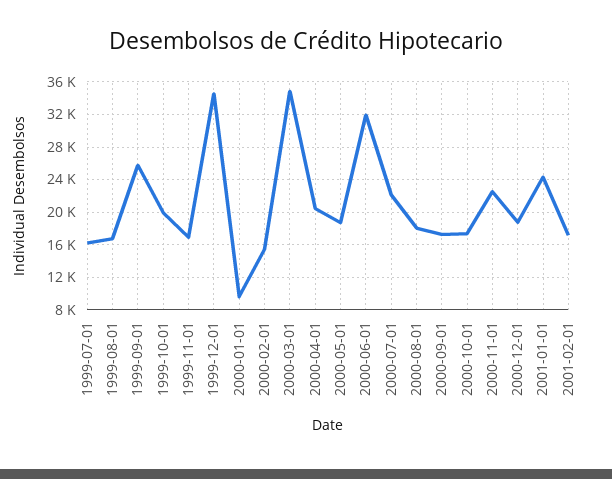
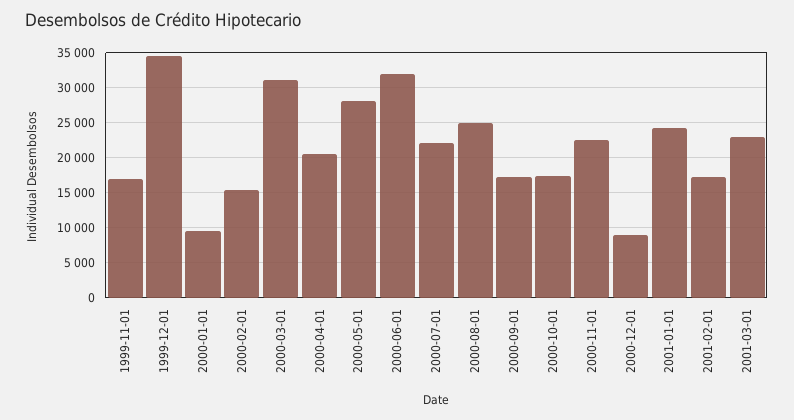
1999-07-01: 16000 -> none
1999-08-01: 17000 -> none
1999-09-01: 26000 -> none
1999-10-01: 20000 -> none
2000-03-01: 35000 -> 31000
2000-05-01: 19000 -> 28000
2000-08-01: 18000 -> 25000
2000-12-01: 19000 -> 9000
2001-03-01: none -> 23000

